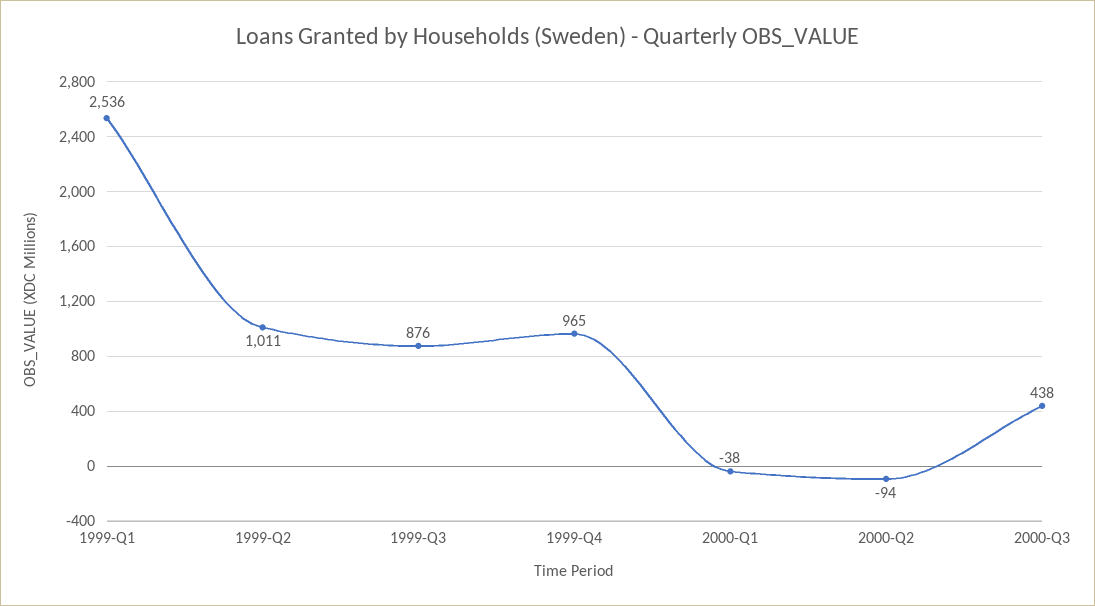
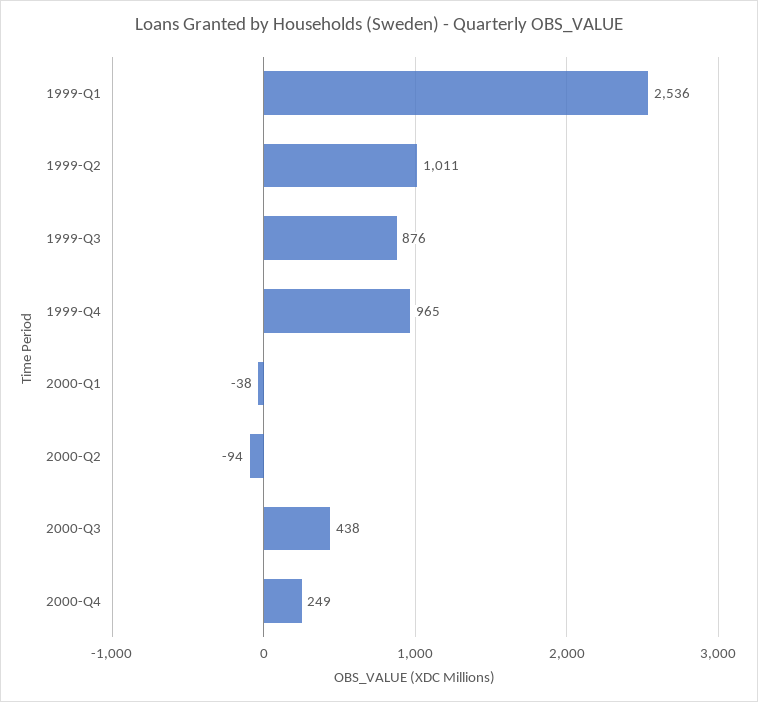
2000-Q4: none -> 249

